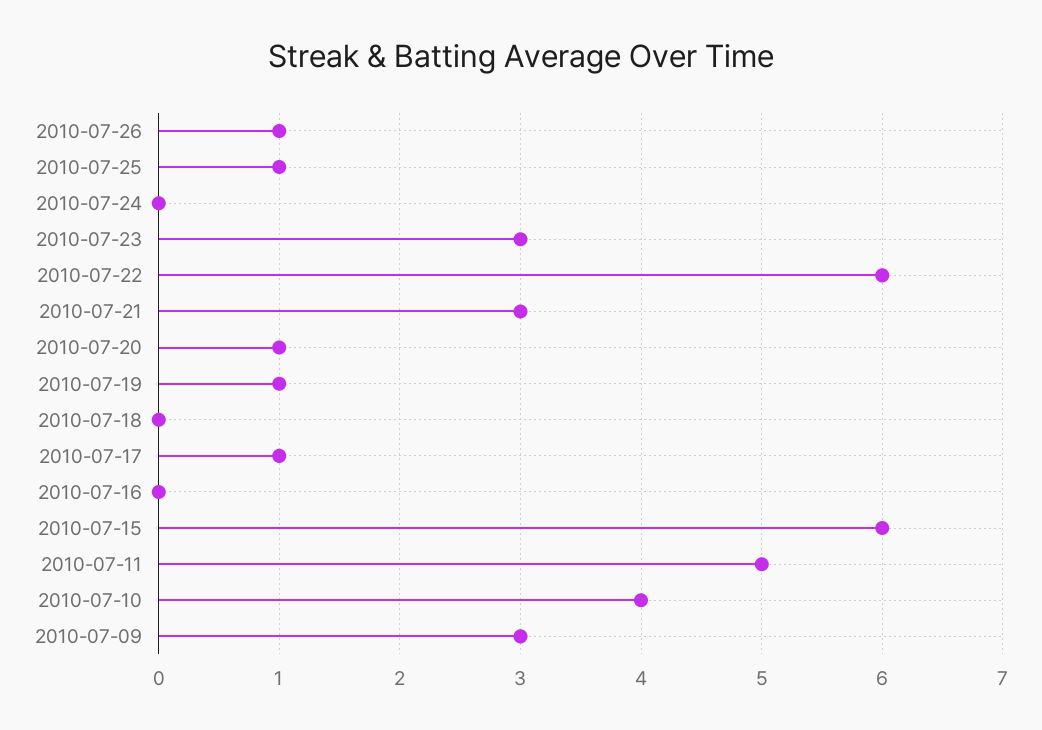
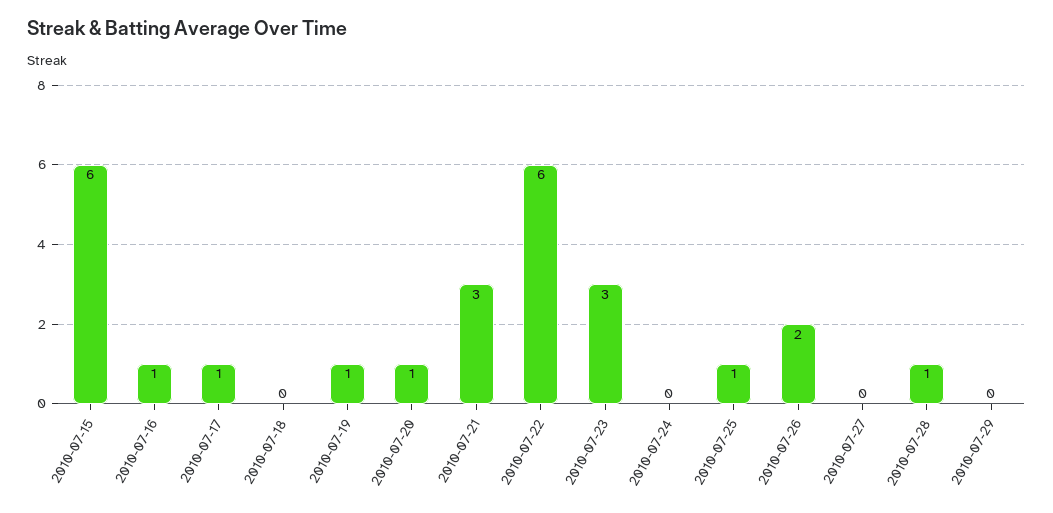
2010-07-26: 1 -> 2
2010-07-16: 0 -> 1
2010-07-11: 5 -> none
2010-07-10: 4 -> none
2010-07-09: 3 -> none
2010-07-27: none -> 0
2010-07-28: none -> 1
2010-07-29: none -> 0

